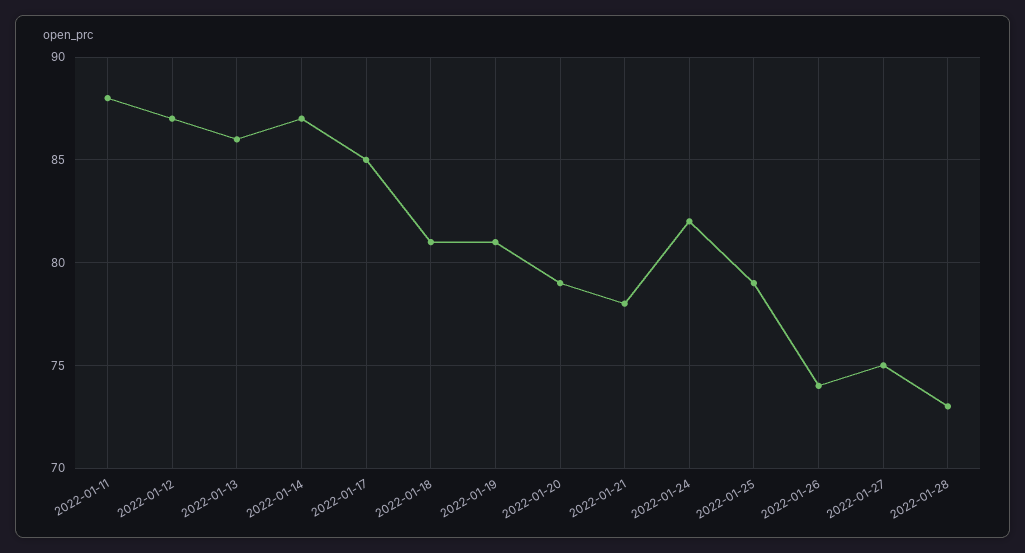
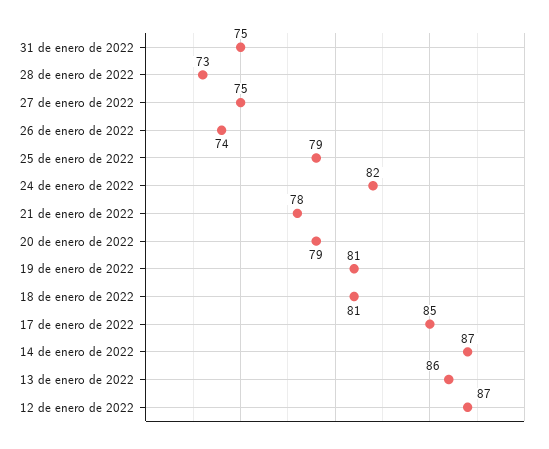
2022-01-11: 88 -> none
31 de enero de 2022: none -> 75

